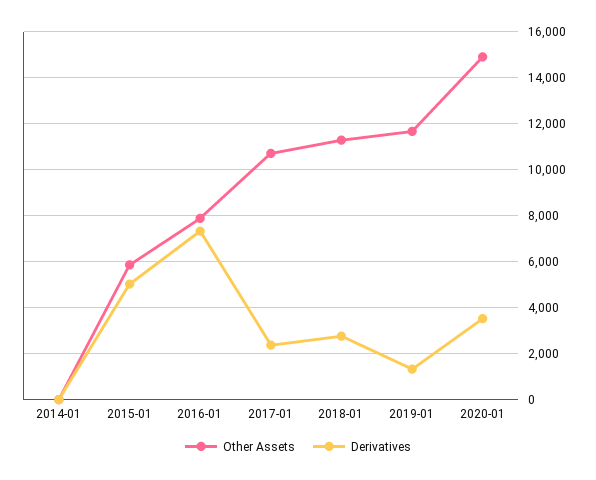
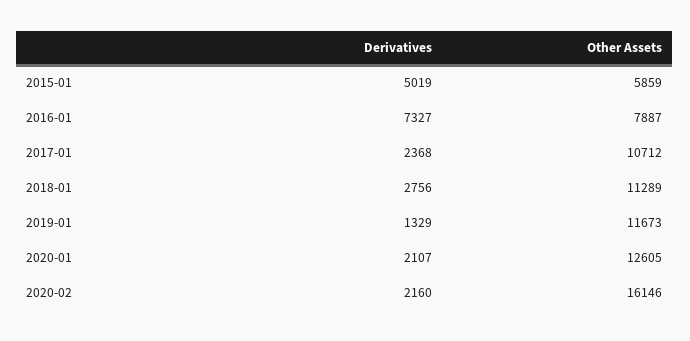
Other Assets, 2014-01: 0 -> none
Derivatives, 2014-01: 0 -> none
Other Assets, 2020-01: 15000 -> 12605
Derivatives, 2020-01: 3500 -> 2107
Derivatives, 2020-02: none -> 2160
Other Assets, 2020-02: none -> 16146

